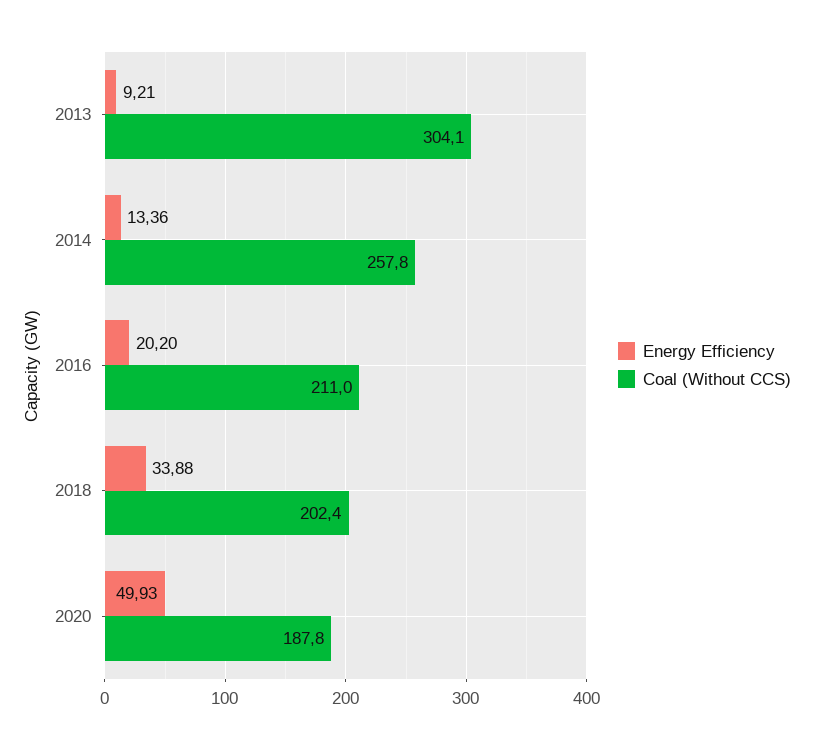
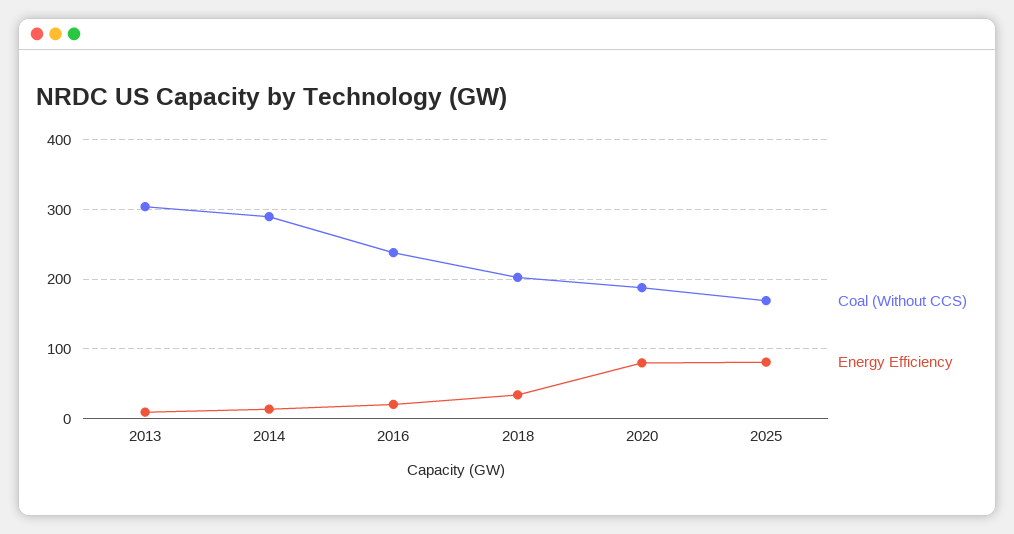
Coal (Without CCS), 2014: 257.8 -> 290
Coal (Without CCS), 2016: 211 -> 240
Energy Efficiency, 2020: 49.93 -> 80
Coal (Without CCS), 2025: none -> 170
Energy Efficiency, 2025: none -> 80

